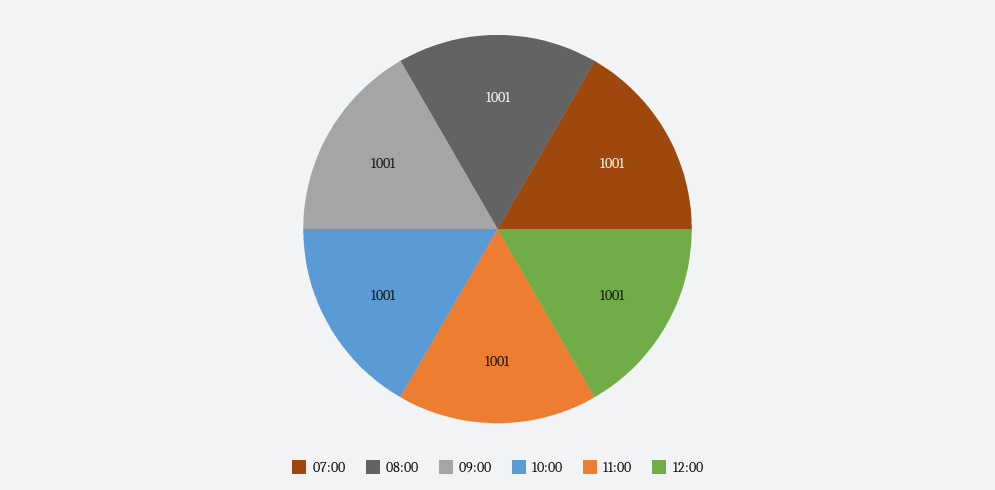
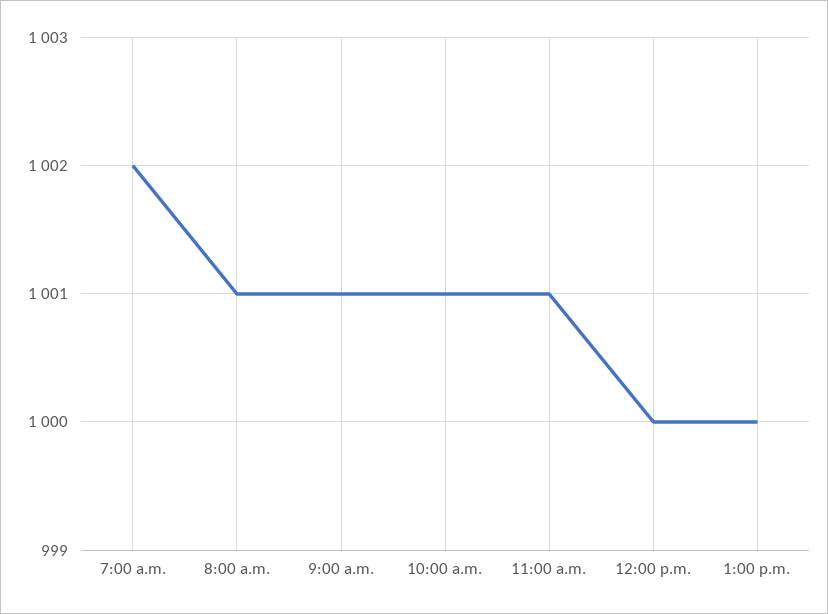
07:00: 1001 -> 1002
12:00: 1001 -> 1000
1:00 p.m.: none -> 1000

